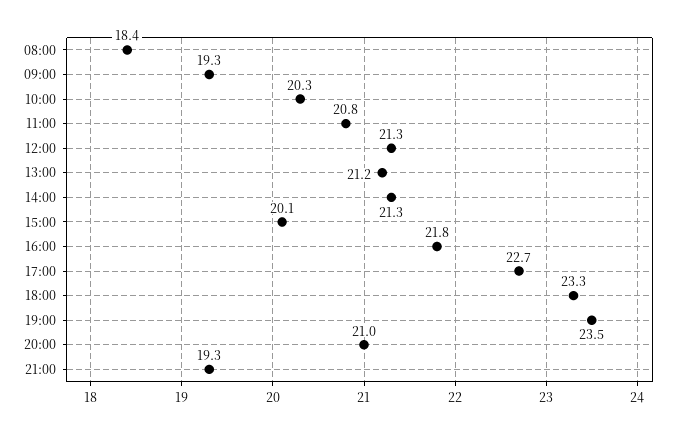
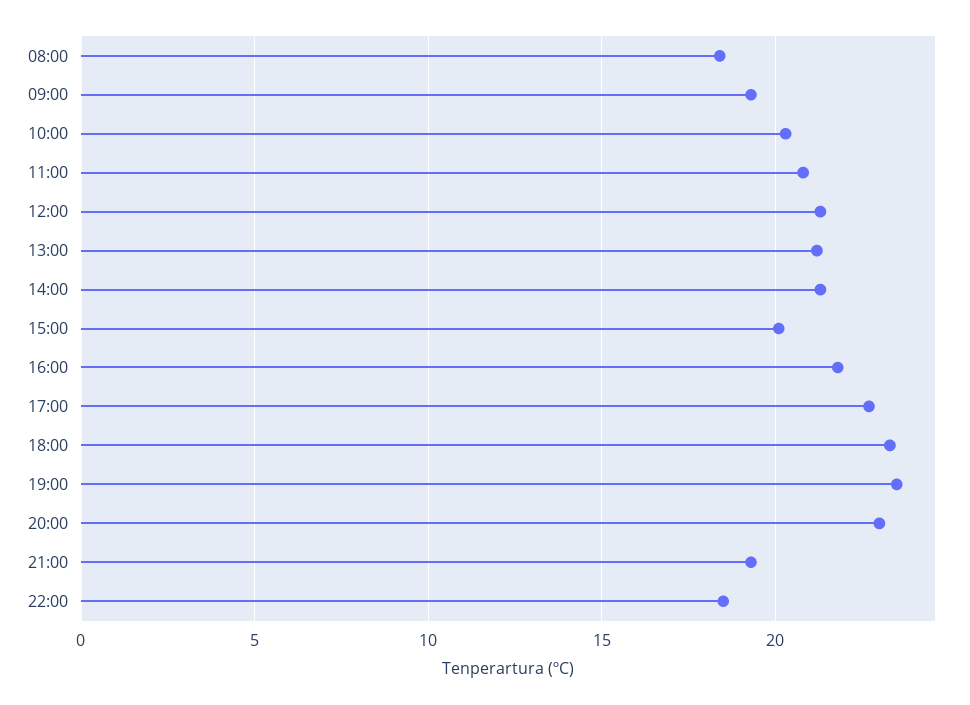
20:00: 21 -> 23
22:00: none -> 18.5

